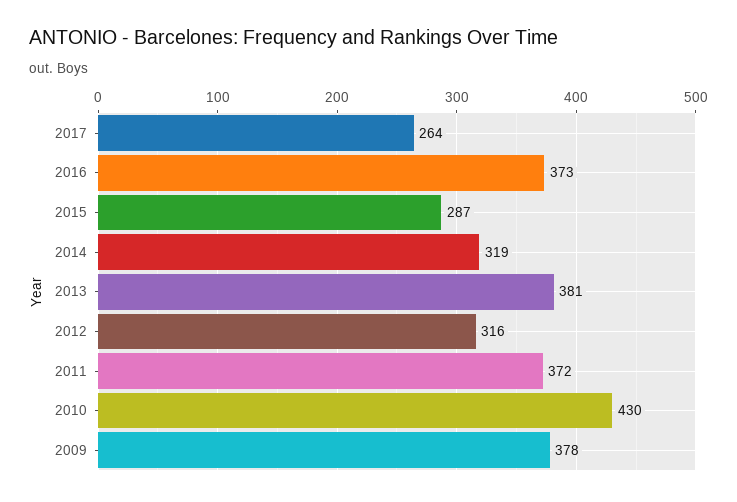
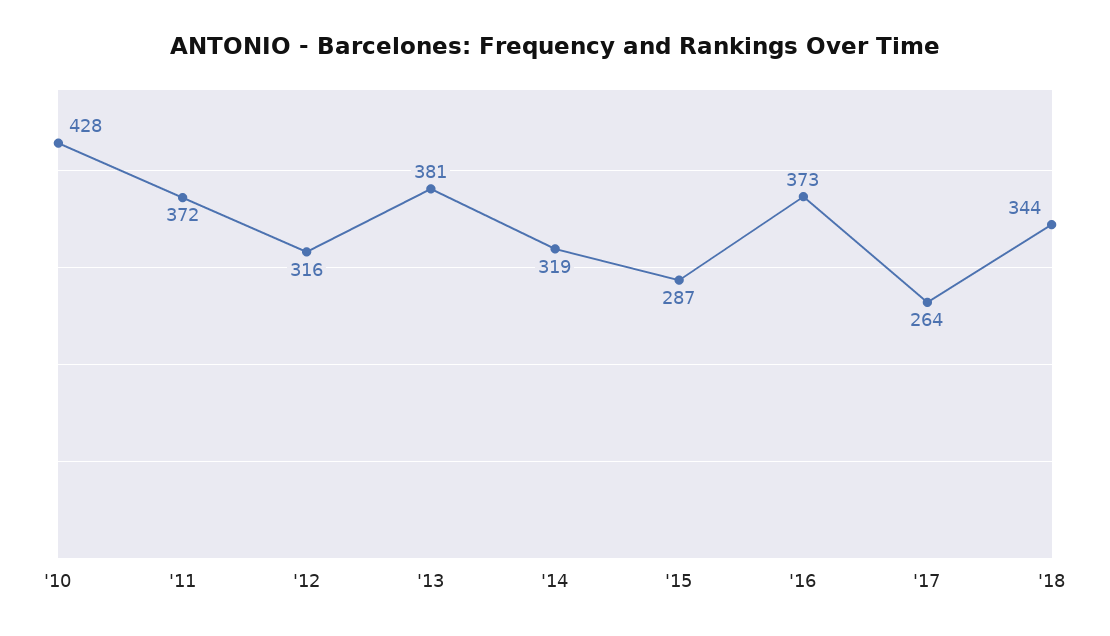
2010: 430 -> 428
2009: 378 -> none
'18: none -> 344

